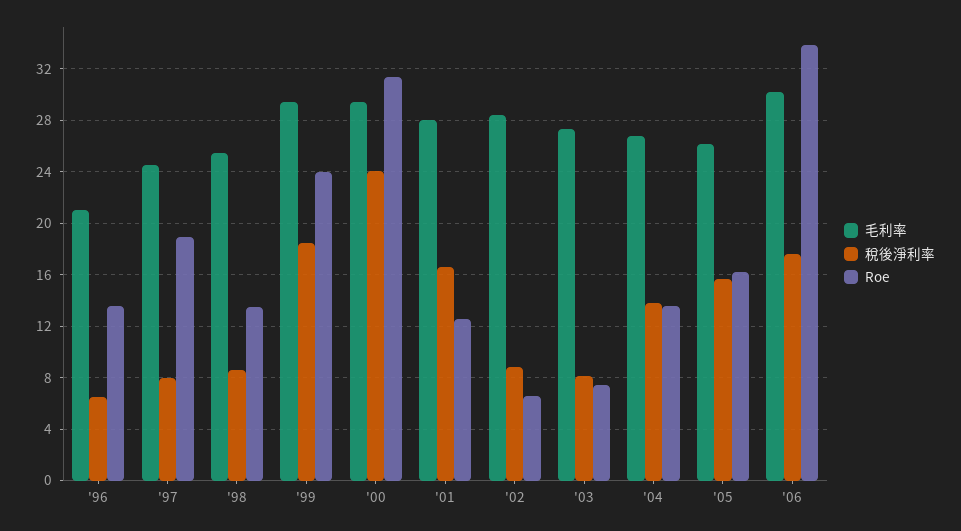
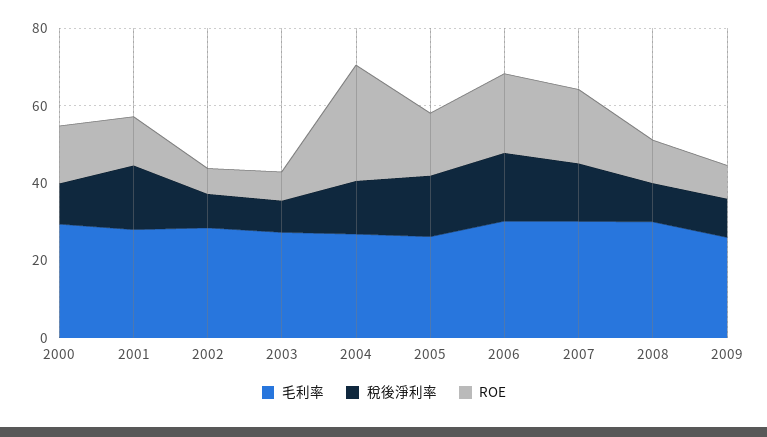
毛利率, '96: 21 -> none
稅後淨利率, '96: 6.5 -> none
Roe, '96: 13.5 -> none
毛利率, '97: 24.5 -> none
稅後淨利率, '97: 8 -> none
Roe, '97: 19 -> none
毛利率, '98: 25.5 -> none
稅後淨利率, '98: 8.5 -> none
Roe, '98: 13.5 -> none
毛利率, '99: 29.5 -> none
稅後淨利率, '99: 18.5 -> none
Roe, '99: 24 -> none
稅後淨利率, '00: 24 -> 10
Roe, '00: 31.5 -> 15
Roe, '04: 13.5 -> 30
Roe, '06: 34 -> 20
毛利率, 2007: none -> 30
稅後淨利率, 2007: none -> 15
Roe, 2007: none -> 20
毛利率, 2008: none -> 30
稅後淨利率, 2008: none -> 10
Roe, 2008: none -> 10
毛利率, 2009: none -> 25
稅後淨利率, 2009: none -> 10
Roe, 2009: none -> 10

